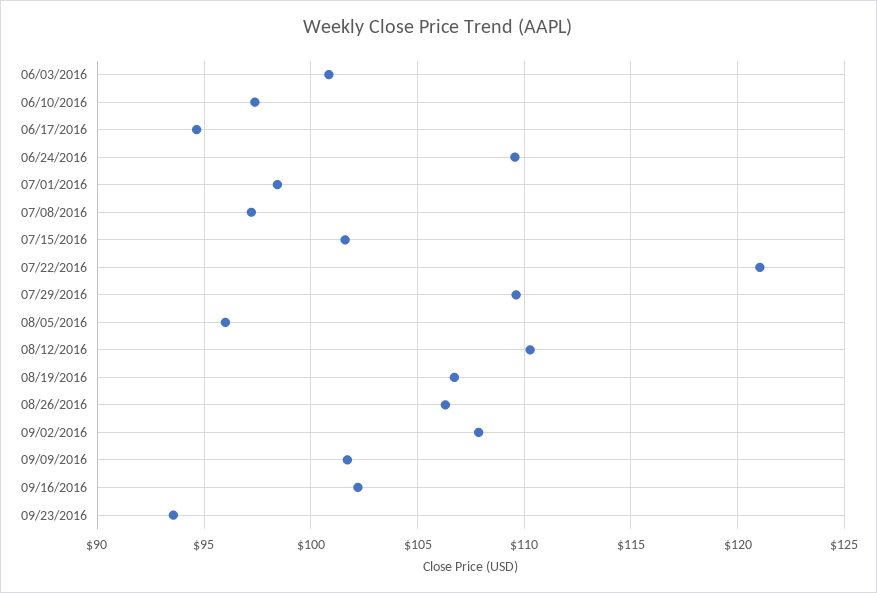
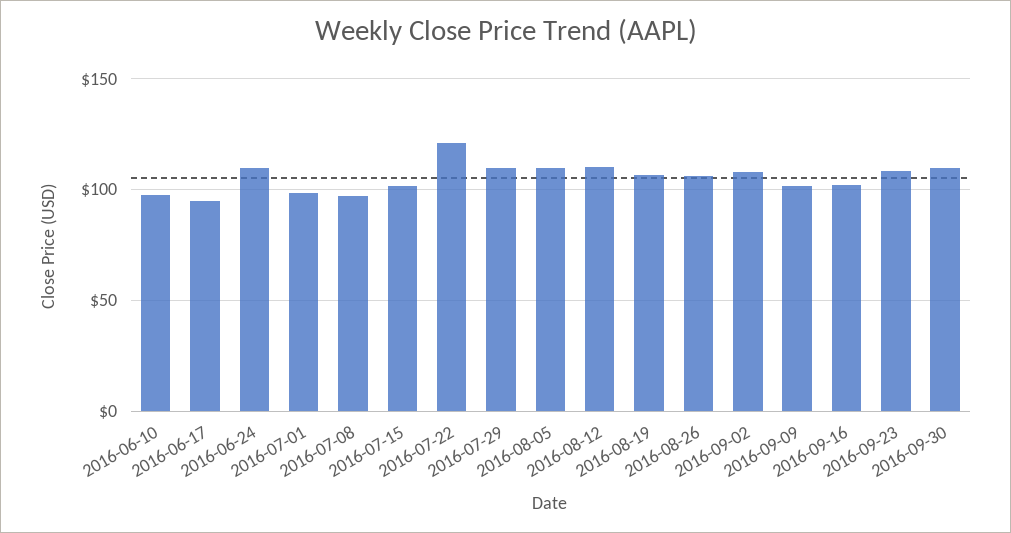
06/03/2016: 101 -> none
08/05/2016: 96 -> 110
09/23/2016: 93.5 -> 110
2016-09-30: none -> 110

